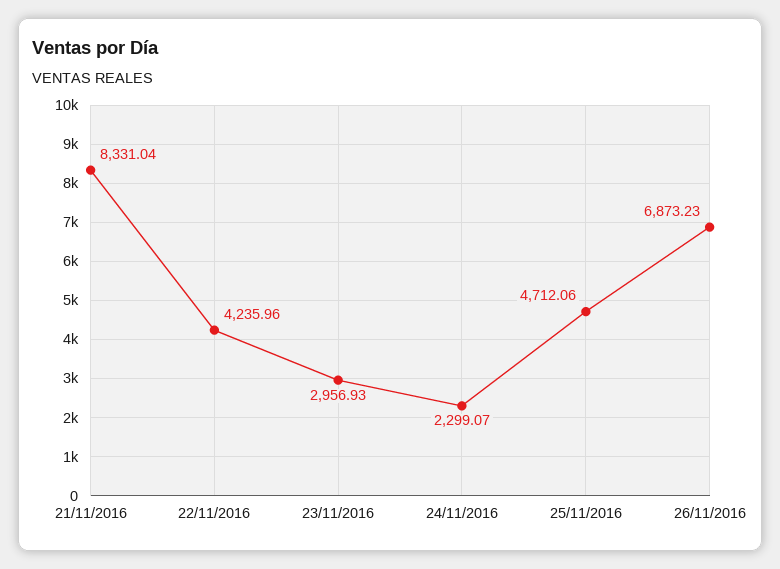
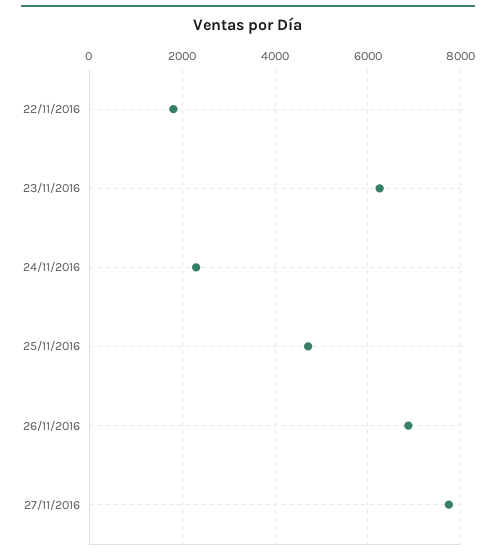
21/11/2016: 8331.04 -> none
22/11/2016: 4235.96 -> 1800
23/11/2016: 2956.93 -> 6200
27/11/2016: none -> 7800

